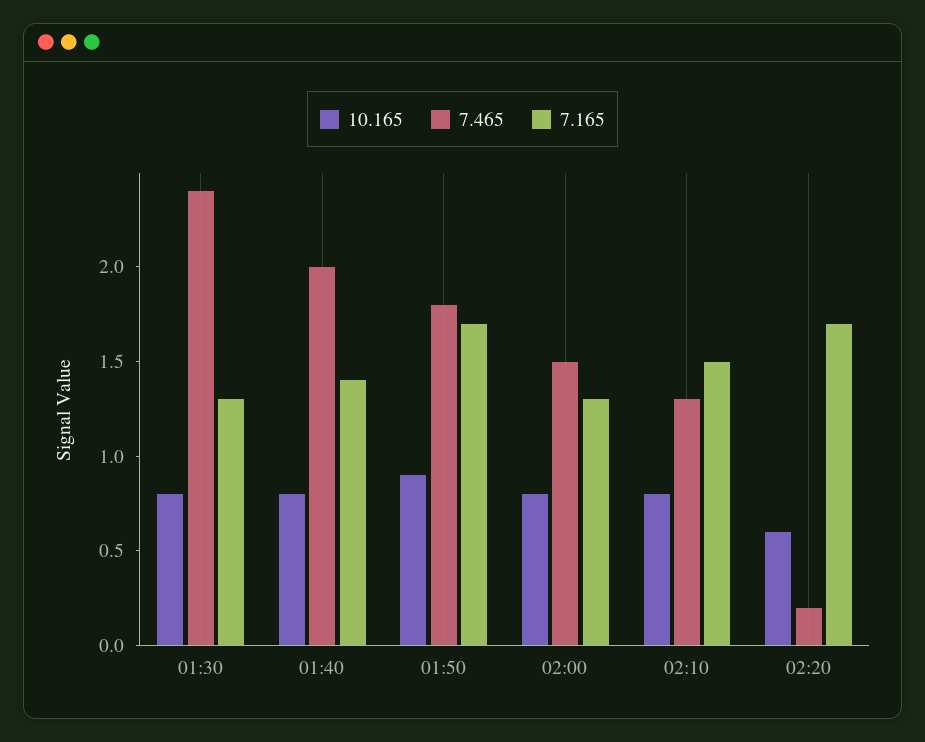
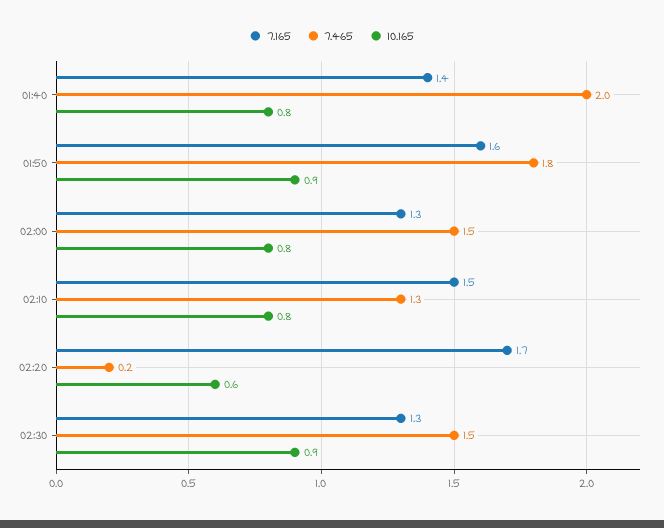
10.165, 01:30: 0.8 -> none
7.465, 01:30: 2.4 -> none
7.165, 01:30: 1.3 -> none
7.165, 01:50: 1.7 -> 1.6
7.165, 02:30: none -> 1.3
7.465, 02:30: none -> 1.5
10.165, 02:30: none -> 0.9

